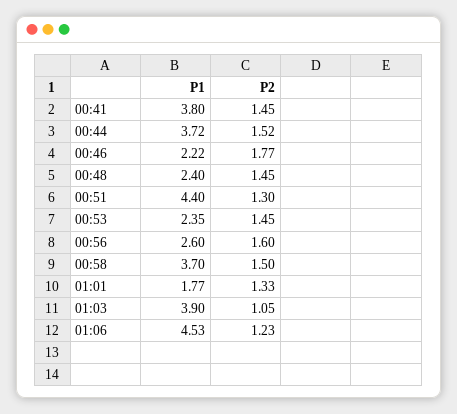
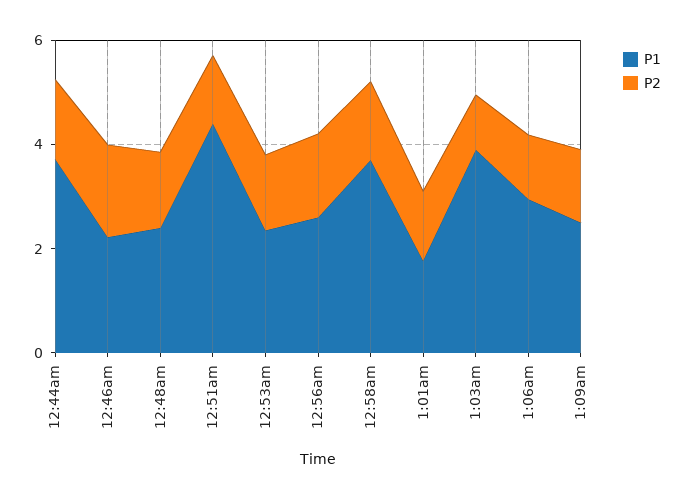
P1, 00:41: 3.8 -> none
P2, 00:41: 1.45 -> none
P1, 01:06: 4.53 -> 3
P1, 1:09am: none -> 2.5
P2, 1:09am: none -> 1.5

